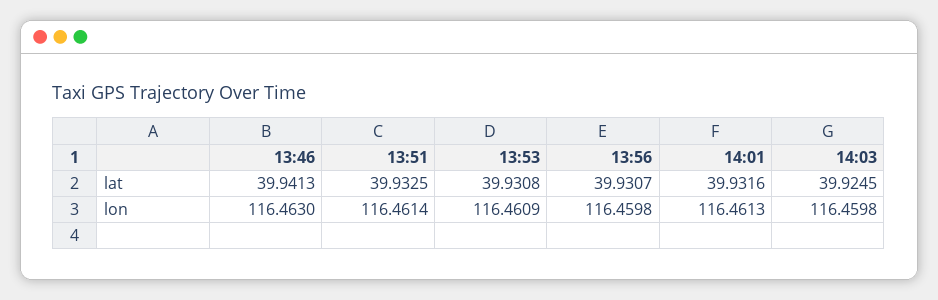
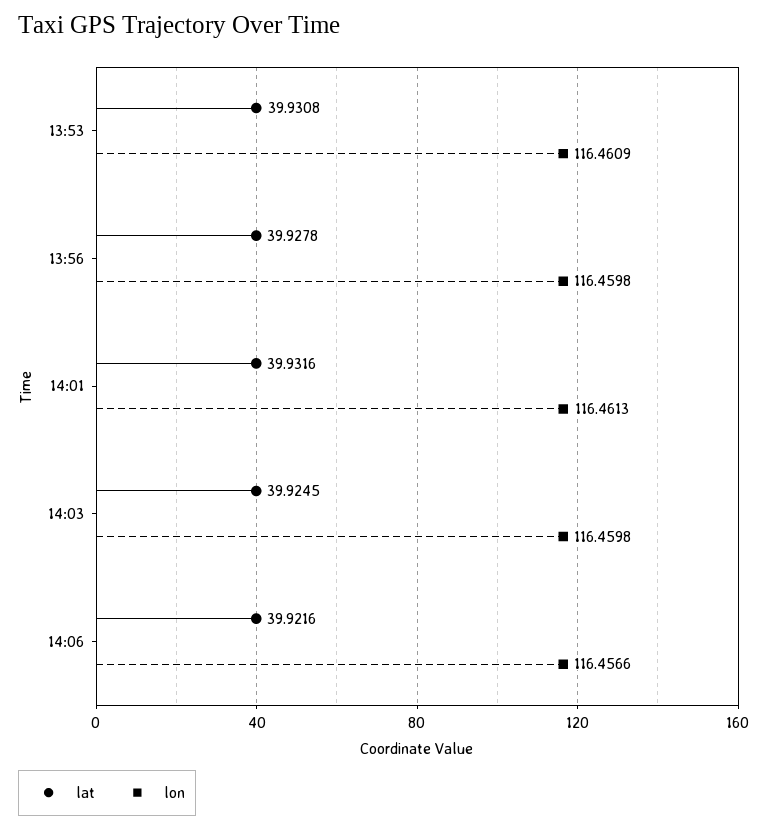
lat, 13:46: 39.9413 -> none
lat, 13:51: 39.9325 -> none
lat, 13:56: 39.9307 -> 39.9278
lon, 13:46: 116.463 -> none
lon, 13:51: 116.4614 -> none
lat, 14:06: none -> 39.9216
lon, 14:06: none -> 116.4566

